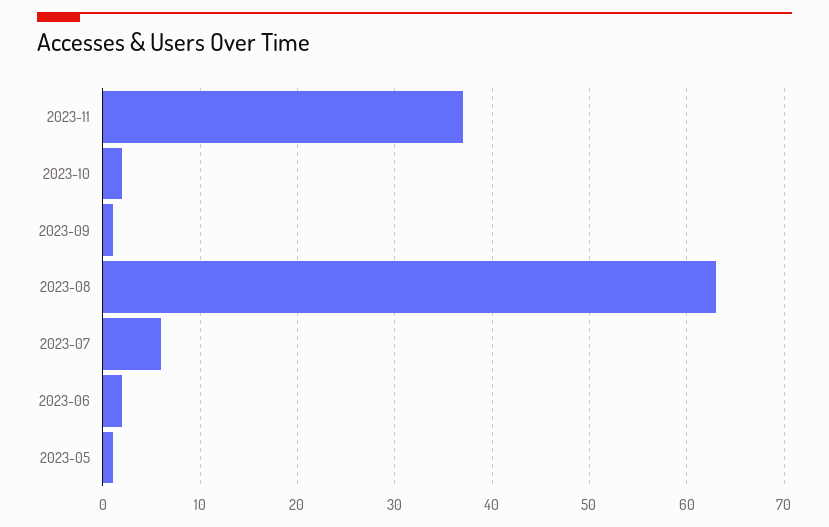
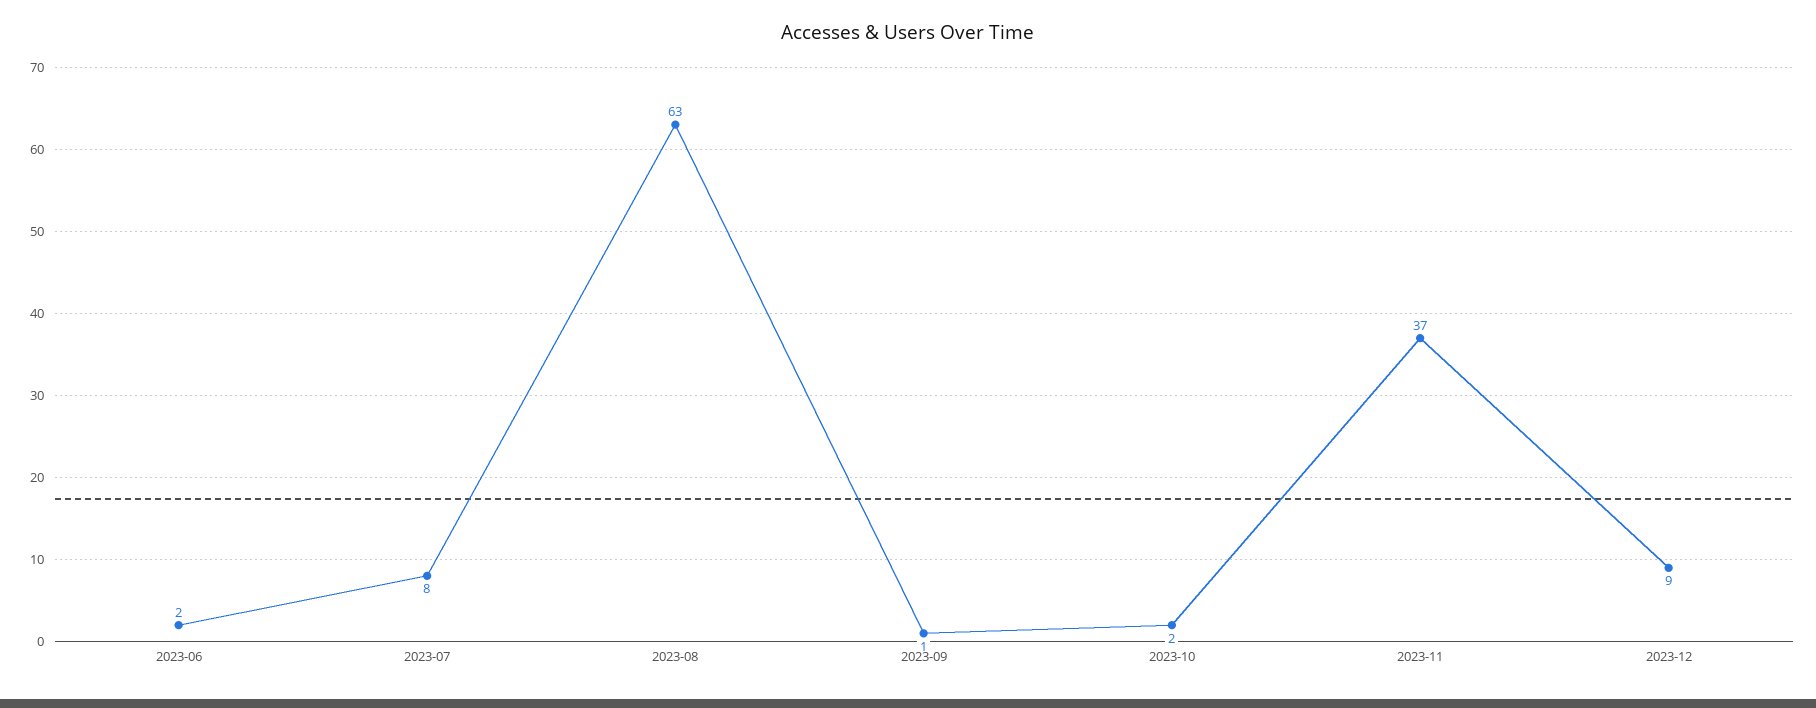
2023-07: 6 -> 8
2023-05: 1 -> none
2023-12: none -> 9

